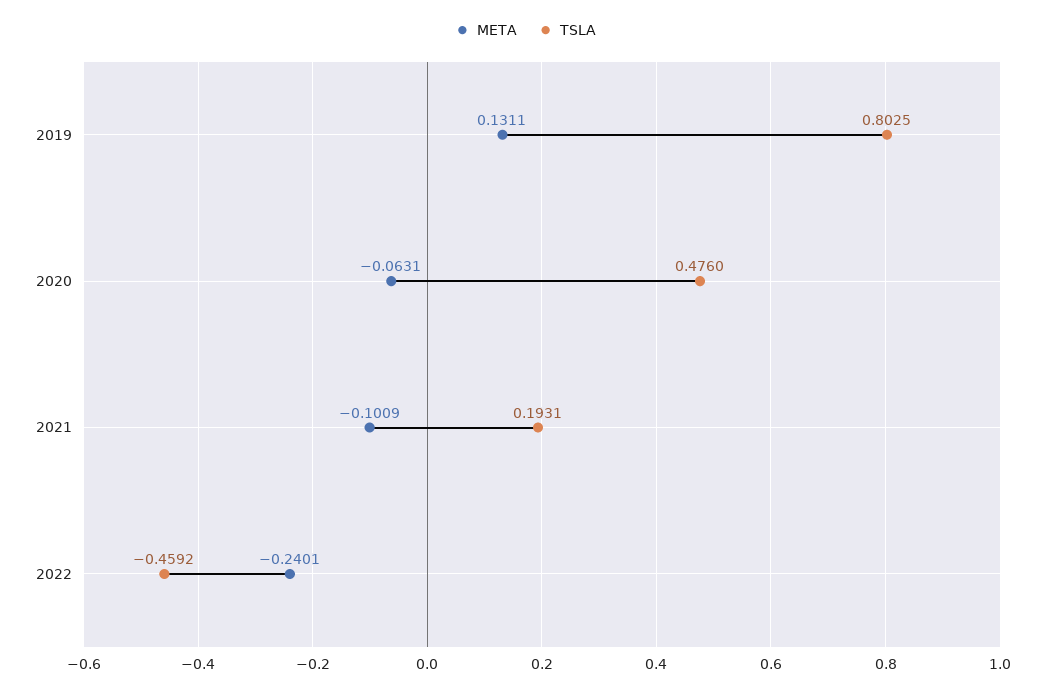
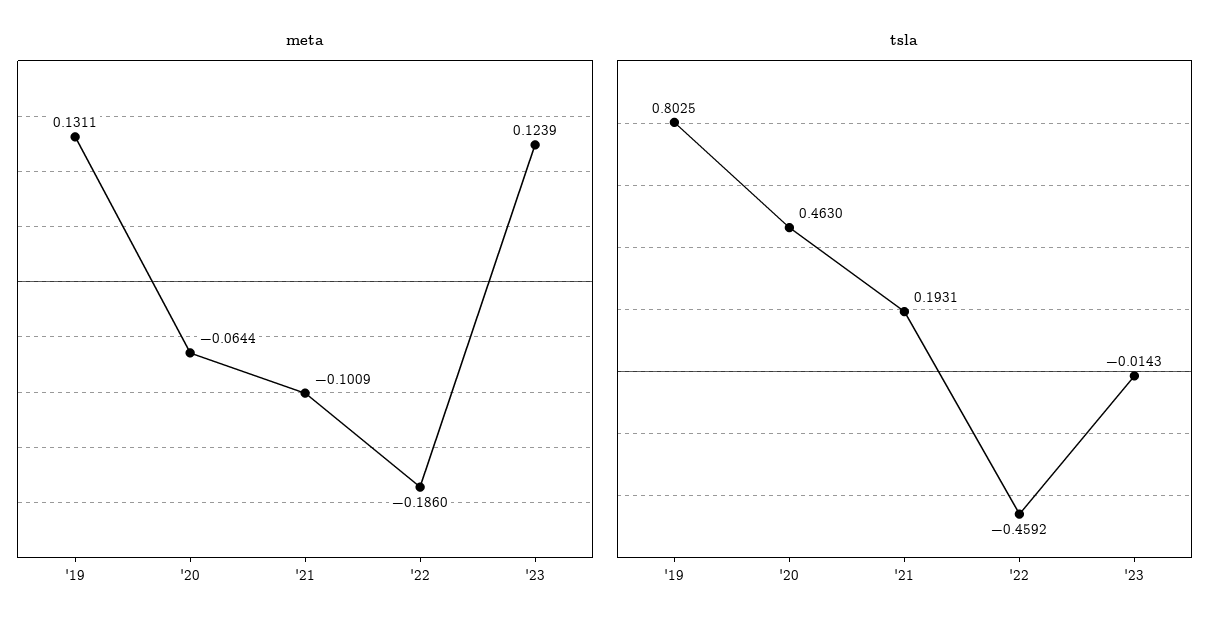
META, 2020: -0.0631 -> -0.0644
TSLA, 2020: 0.476 -> 0.463
META, 2022: -0.2401 -> -0.186
META, '23: none -> 0.1239
TSLA, '23: none -> -0.0143

